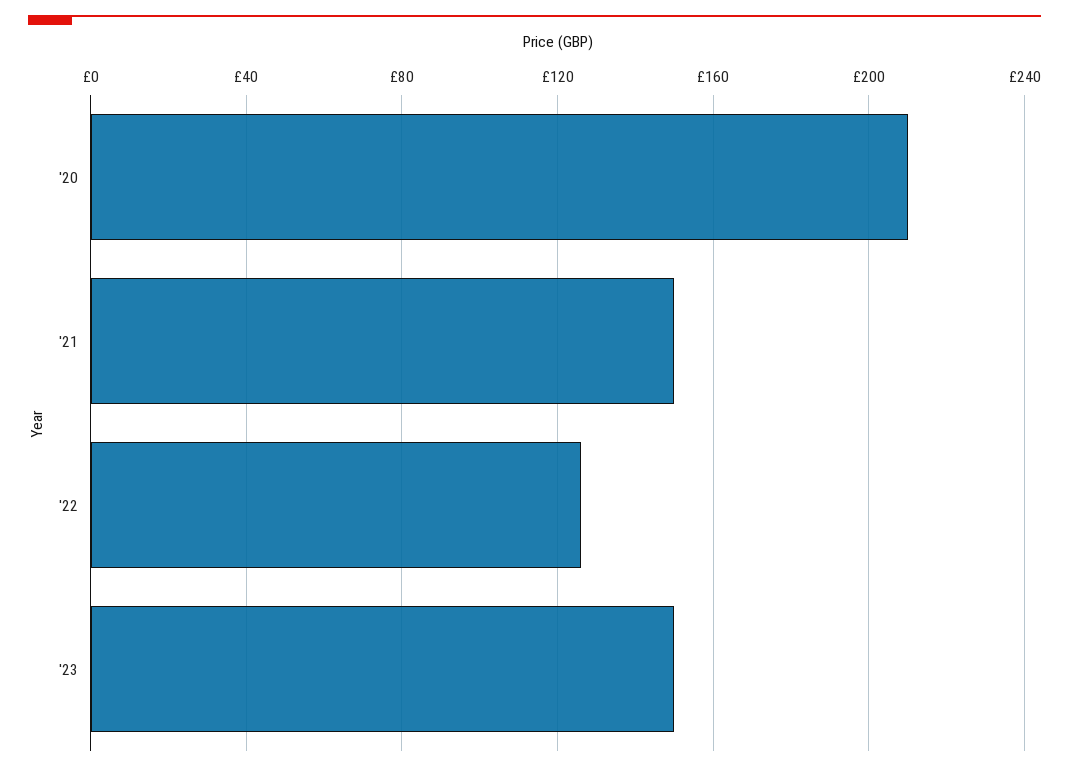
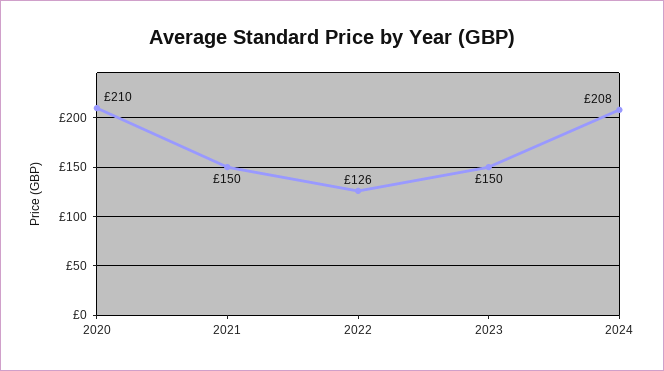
2024: none -> 208

